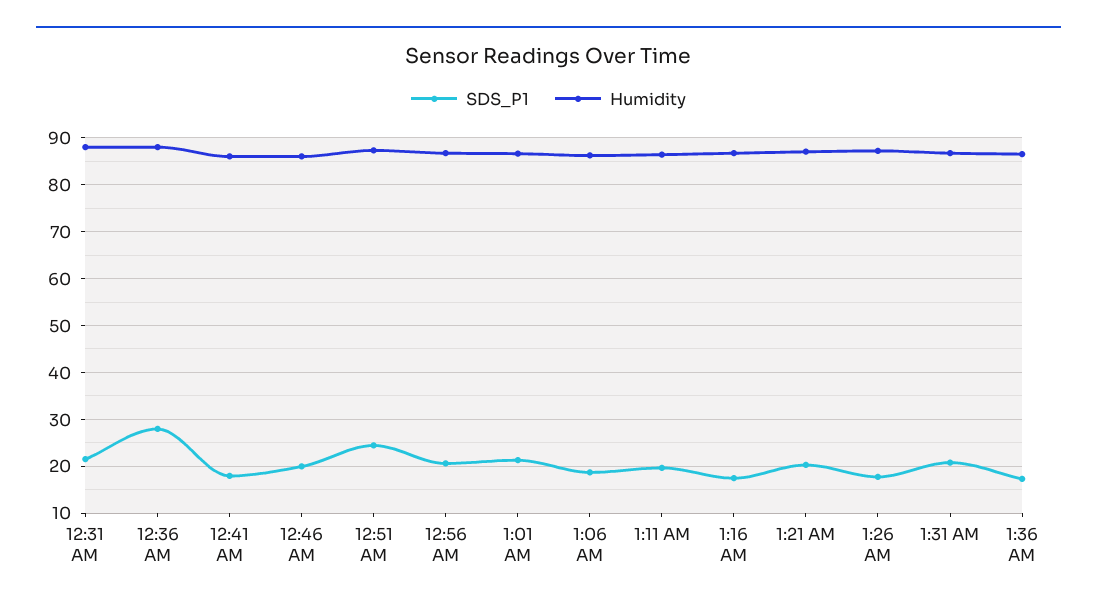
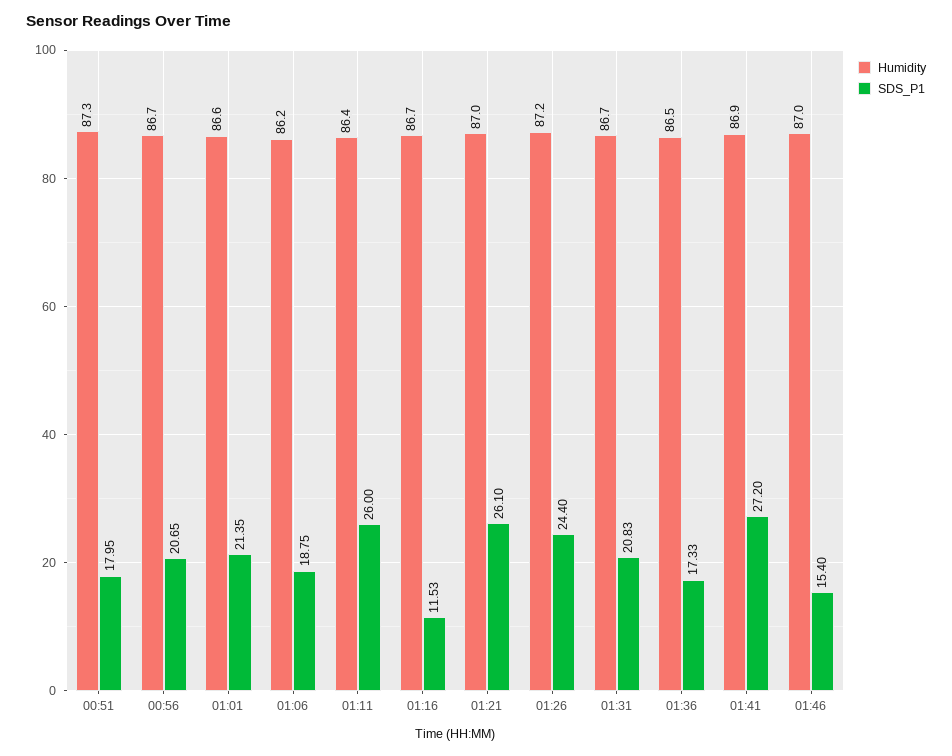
SDS_P1, 12:31 AM: 22 -> none
Humidity, 12:31 AM: 88 -> none
SDS_P1, 12:36 AM: 28 -> none
Humidity, 12:36 AM: 88 -> none
SDS_P1, 12:41 AM: 18 -> none
Humidity, 12:41 AM: 86 -> none
SDS_P1, 12:46 AM: 20 -> none
Humidity, 12:46 AM: 86 -> none
SDS_P1, 12:51 AM: 24 -> 17.95
SDS_P1, 1:11 AM: 20 -> 26
SDS_P1, 1:16 AM: 18 -> 11.53
SDS_P1, 1:21 AM: 20 -> 26.1
SDS_P1, 1:26 AM: 18 -> 24.4
Humidity, 01:41: none -> 86.9
SDS_P1, 01:41: none -> 27.2
Humidity, 01:46: none -> 87
SDS_P1, 01:46: none -> 15.4

